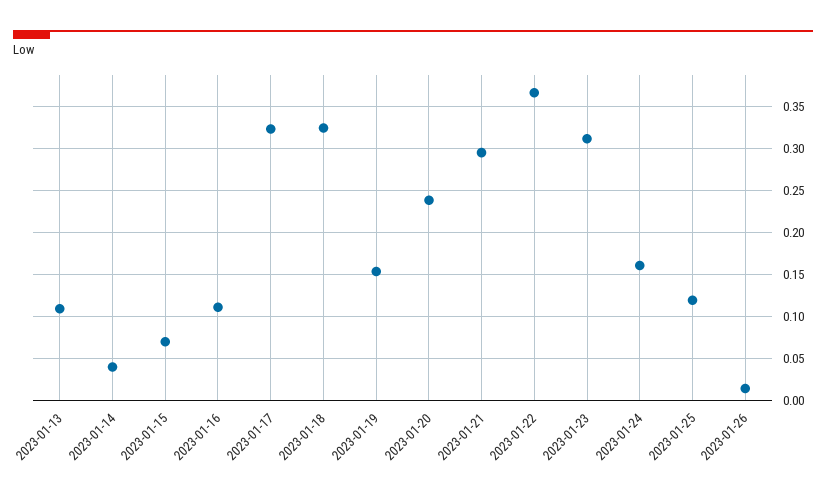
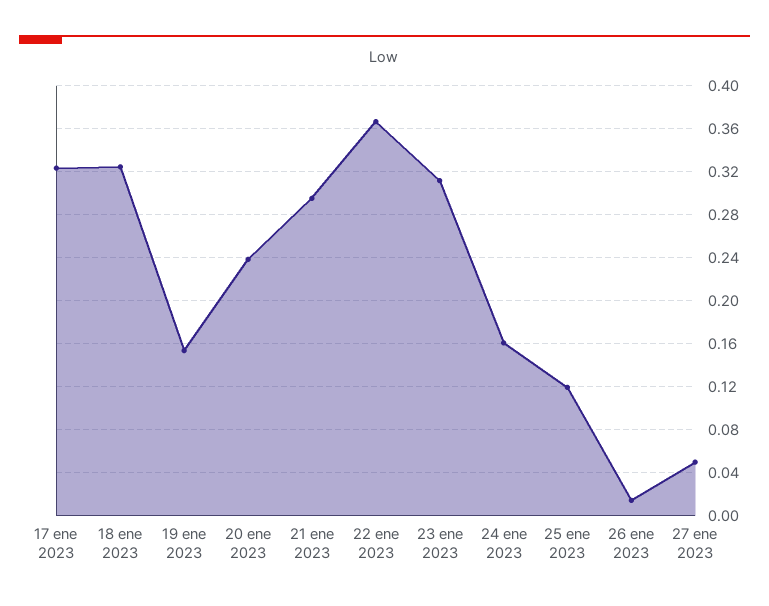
2023-01-13: 0.11 -> none
2023-01-14: 0.04 -> none
2023-01-15: 0.07 -> none
2023-01-16: 0.11 -> none
27 ene 2023: none -> 0.05

